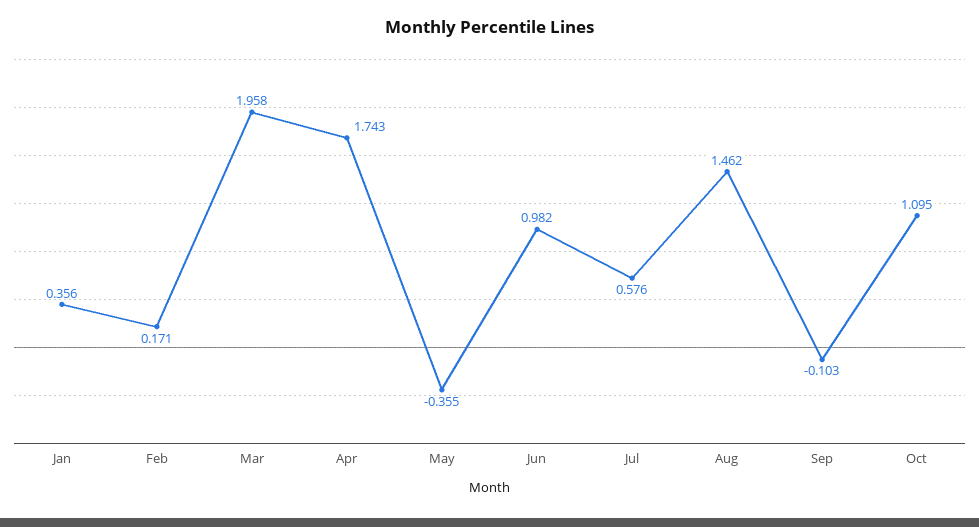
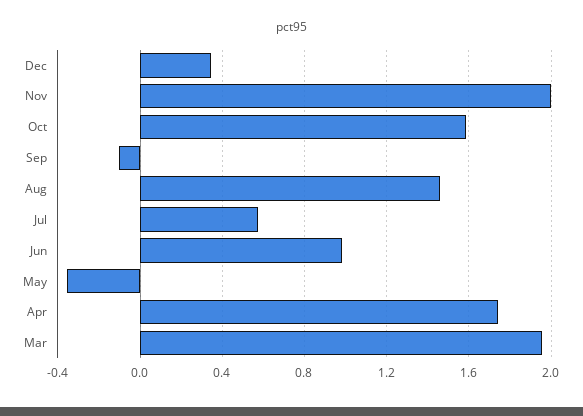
Jan: 0.356 -> none
Feb: 0.171 -> none
Oct: 1.095 -> 1.6
Dec: none -> 0.35
Nov: none -> 2

